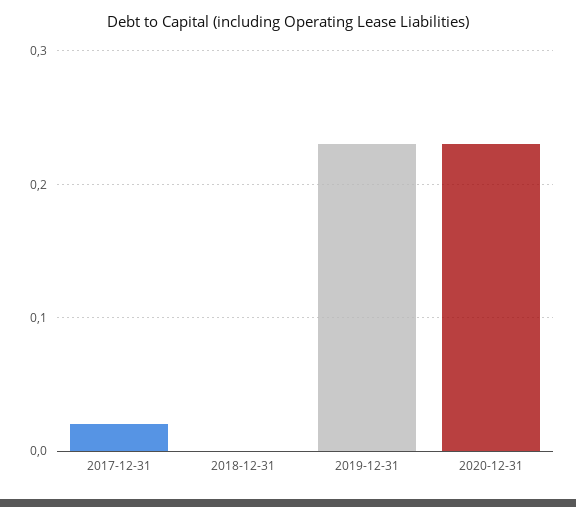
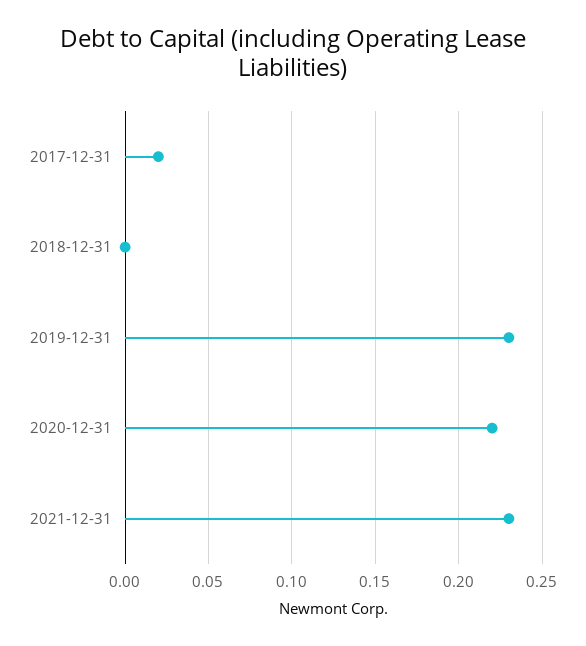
2020-12-31: 0.23 -> 0.22
2021-12-31: none -> 0.23

